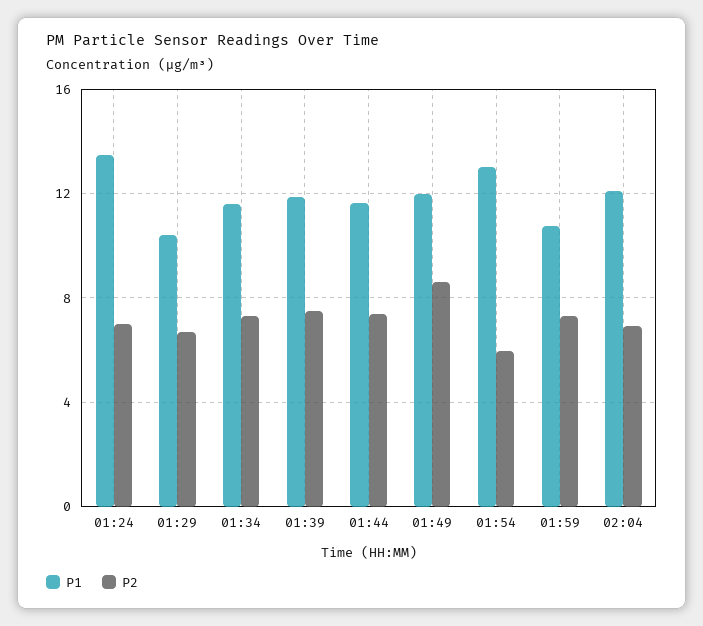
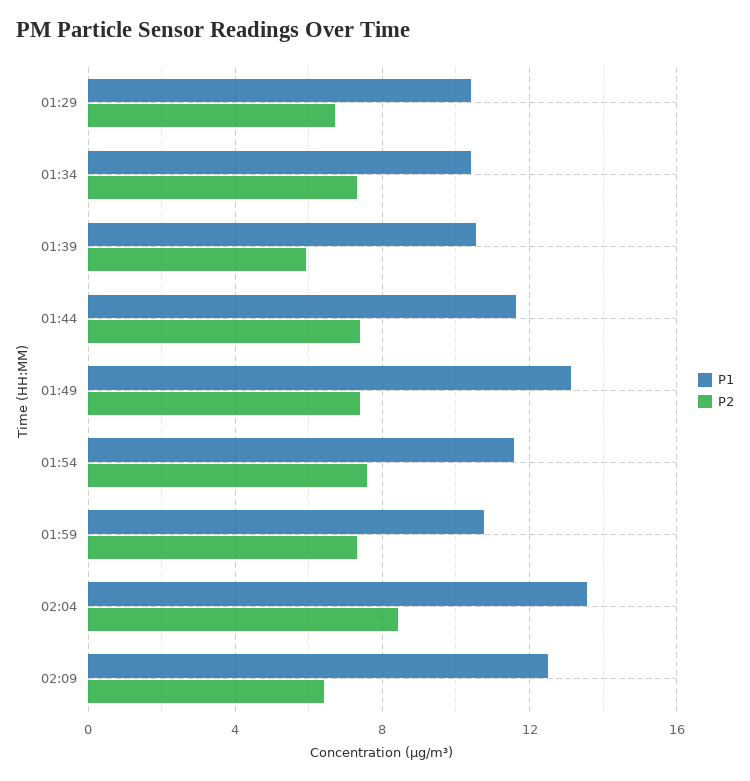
P1, 01:24: 13.5 -> none
P2, 01:24: 7 -> none
P1, 01:34: 11.5 -> 10.5
P1, 01:39: 12 -> 10.5
P2, 01:39: 7.5 -> 6
P1, 01:49: 12 -> 13
P2, 01:49: 8.5 -> 7.5
P1, 01:54: 13 -> 11.5
P2, 01:54: 6 -> 7.5
P1, 02:04: 12 -> 13.5
P2, 02:04: 7 -> 8.5
P1, 02:09: none -> 12.5
P2, 02:09: none -> 6.5

